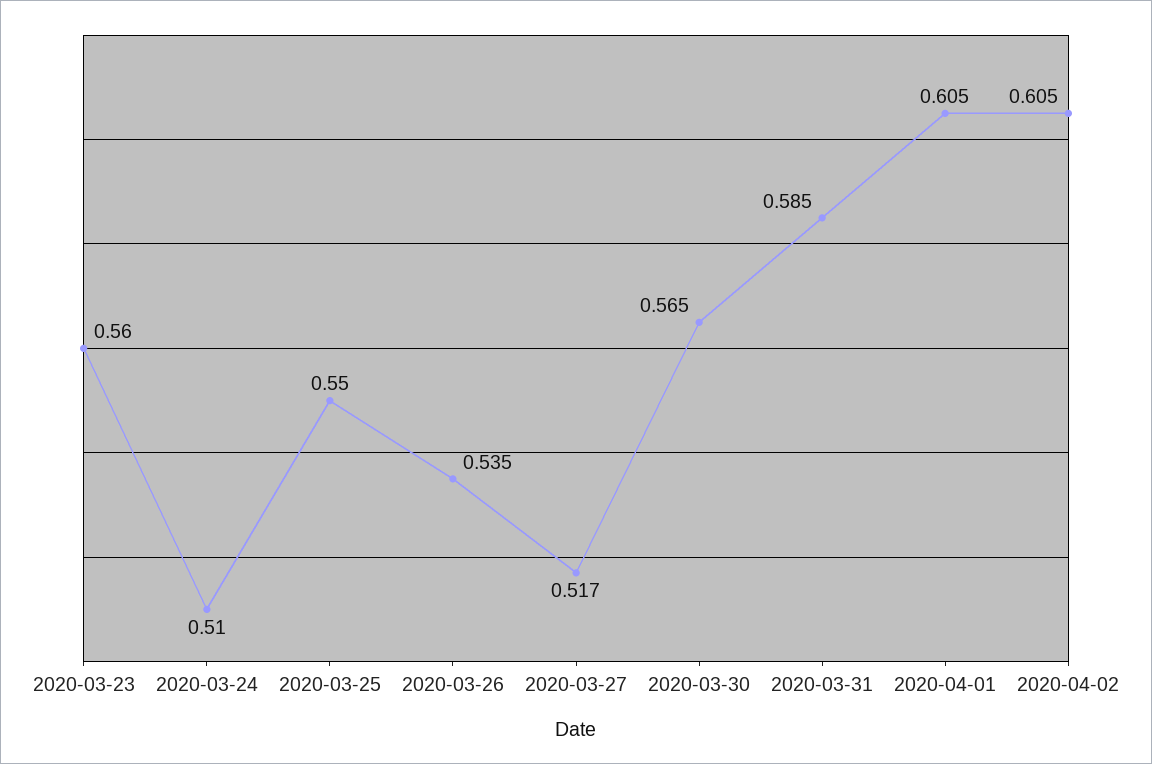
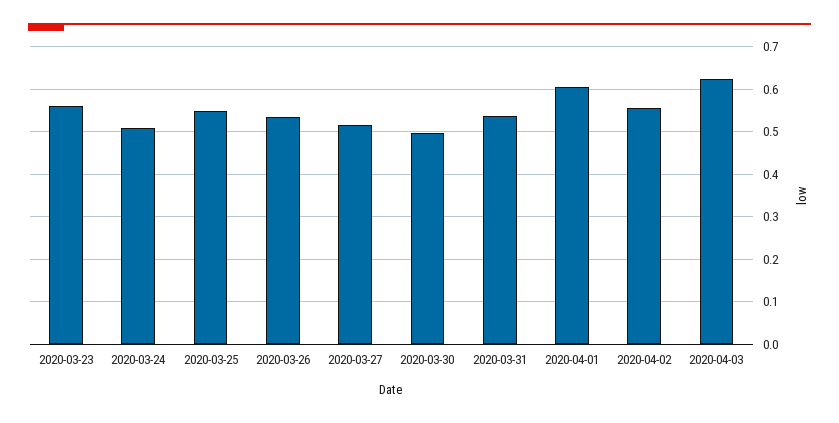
2020-03-30: 0.565 -> 0.5
2020-03-31: 0.585 -> 0.54
2020-04-02: 0.605 -> 0.56
2020-04-03: none -> 0.62

